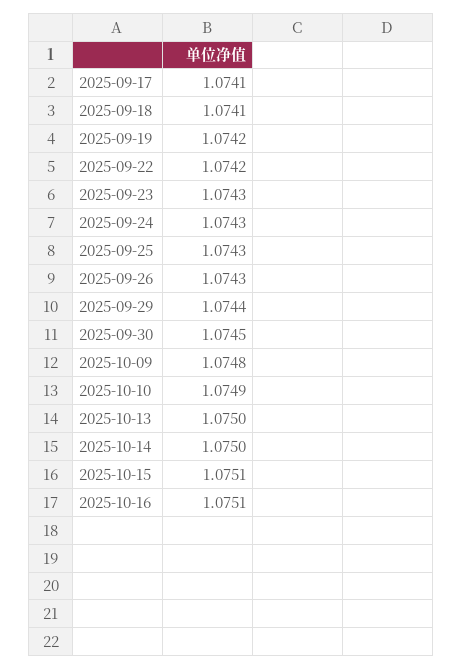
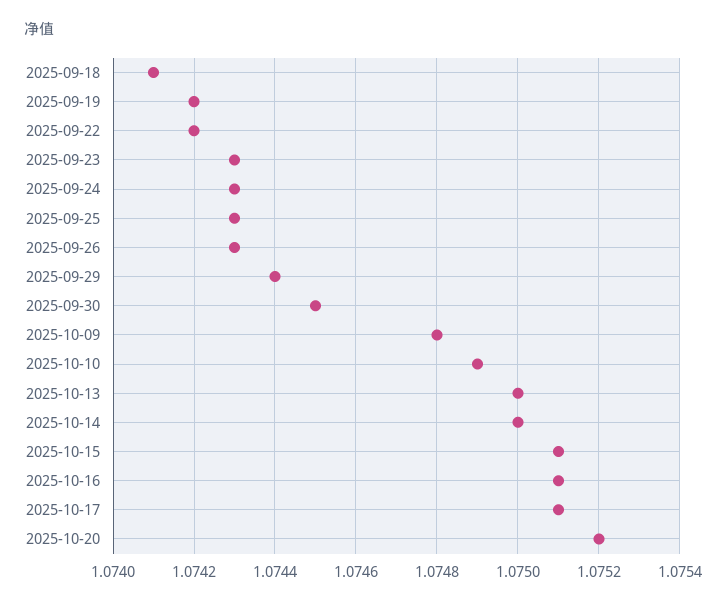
2025-09-17: 1.0741 -> none
2025-10-17: none -> 1.0751
2025-10-20: none -> 1.0752

